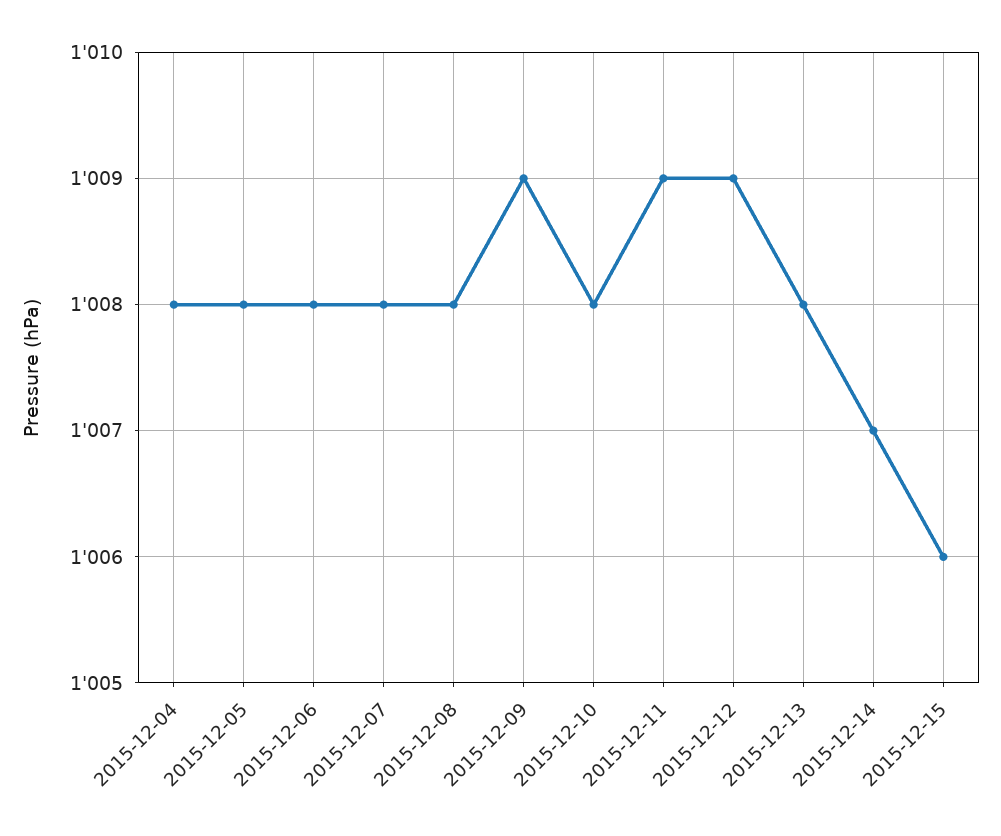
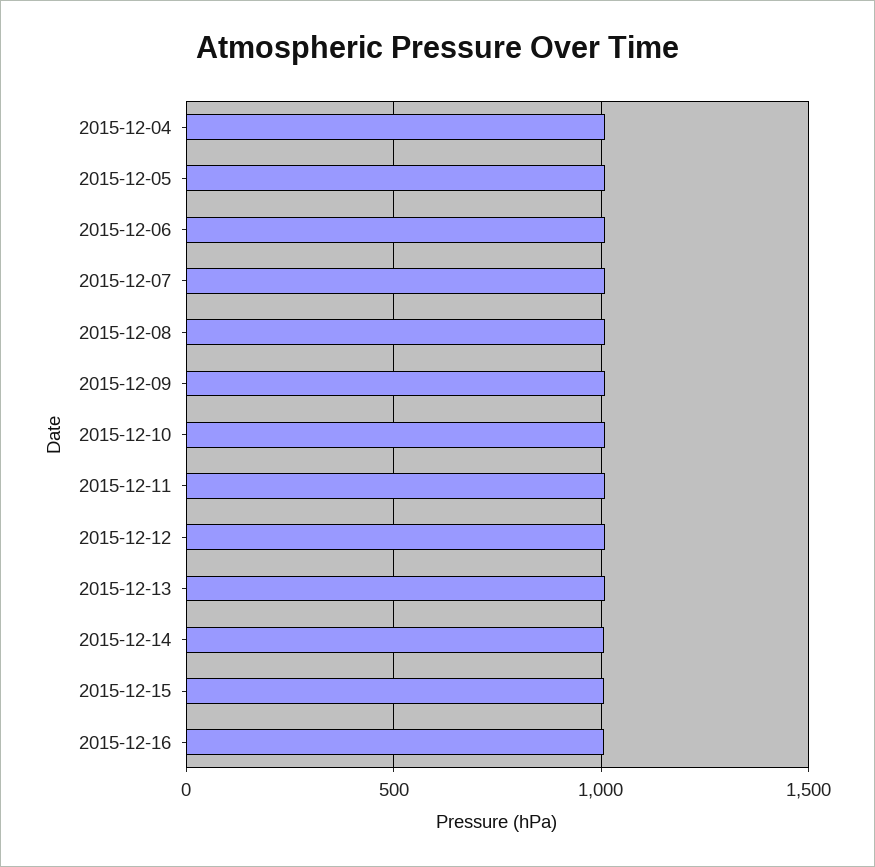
2015-12-16: none -> 1000

